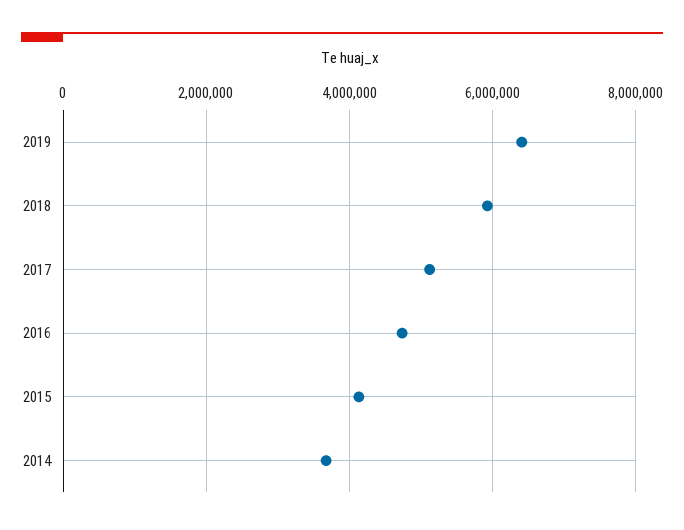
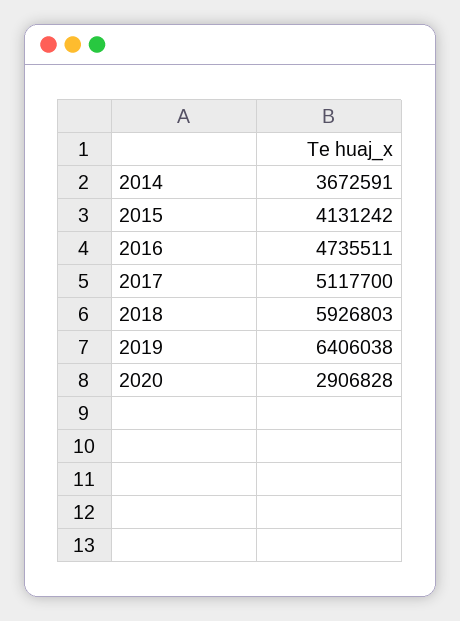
2020: none -> 2906828

